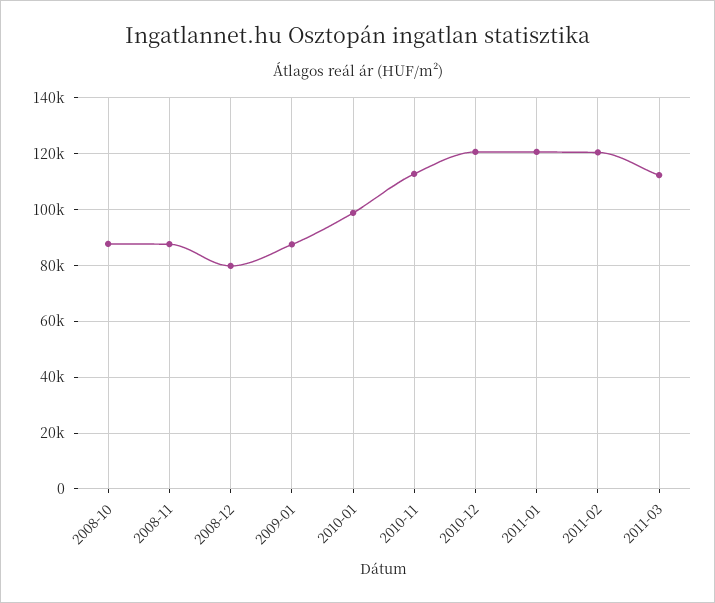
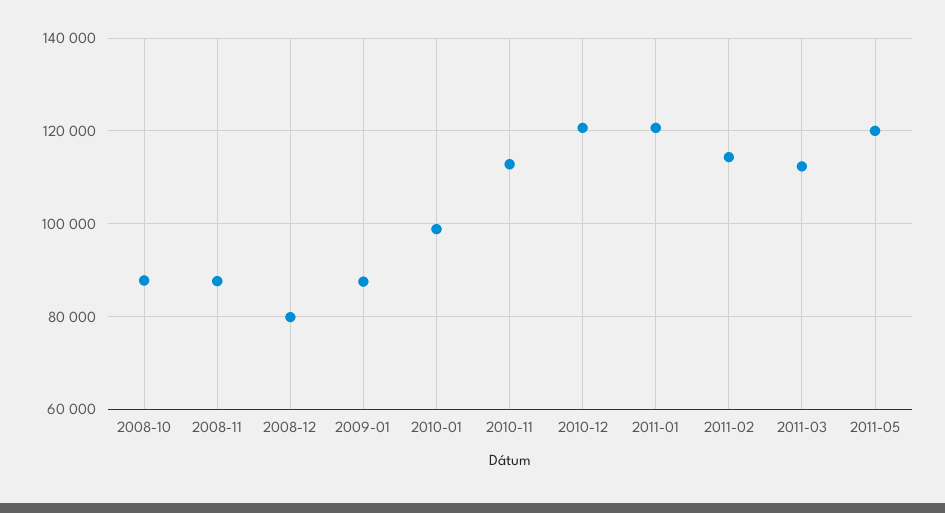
2011-02: 120000 -> 114000
2011-05: none -> 120000

